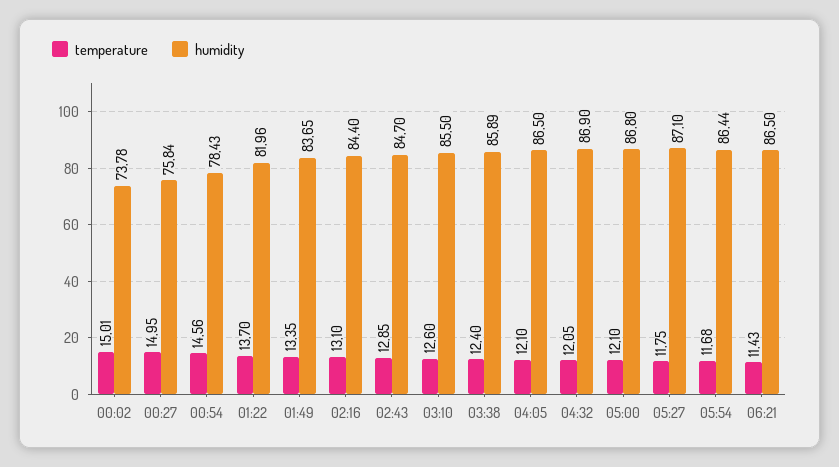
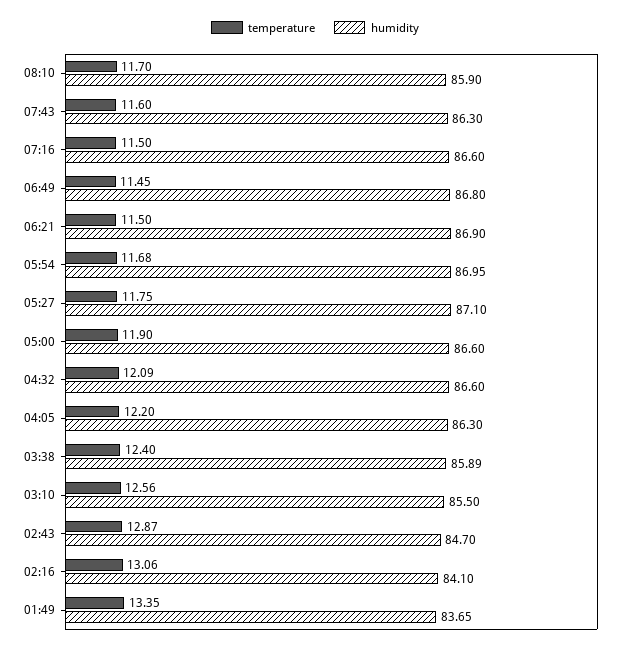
temperature, 00:02: 15.01 -> none
humidity, 00:02: 73.78 -> none
temperature, 00:27: 14.95 -> none
humidity, 00:27: 75.84 -> none
temperature, 00:54: 14.56 -> none
humidity, 00:54: 78.43 -> none
temperature, 01:22: 13.7 -> none
humidity, 01:22: 81.96 -> none
temperature, 02:16: 13.1 -> 13.06
humidity, 02:16: 84.4 -> 84.1
temperature, 02:43: 12.85 -> 12.87
temperature, 03:10: 12.6 -> 12.56
temperature, 04:05: 12.1 -> 12.2
humidity, 04:05: 86.5 -> 86.3
temperature, 04:32: 12.05 -> 12.09
humidity, 04:32: 86.9 -> 86.6
temperature, 05:00: 12.1 -> 11.9
humidity, 05:00: 86.8 -> 86.6
humidity, 05:54: 86.44 -> 86.95
temperature, 06:21: 11.43 -> 11.5
humidity, 06:21: 86.5 -> 86.9
temperature, 08:10: none -> 11.7
humidity, 08:10: none -> 85.9
temperature, 07:43: none -> 11.6
humidity, 07:43: none -> 86.3
temperature, 07:16: none -> 11.5
humidity, 07:16: none -> 86.6
temperature, 06:49: none -> 11.45
humidity, 06:49: none -> 86.8

